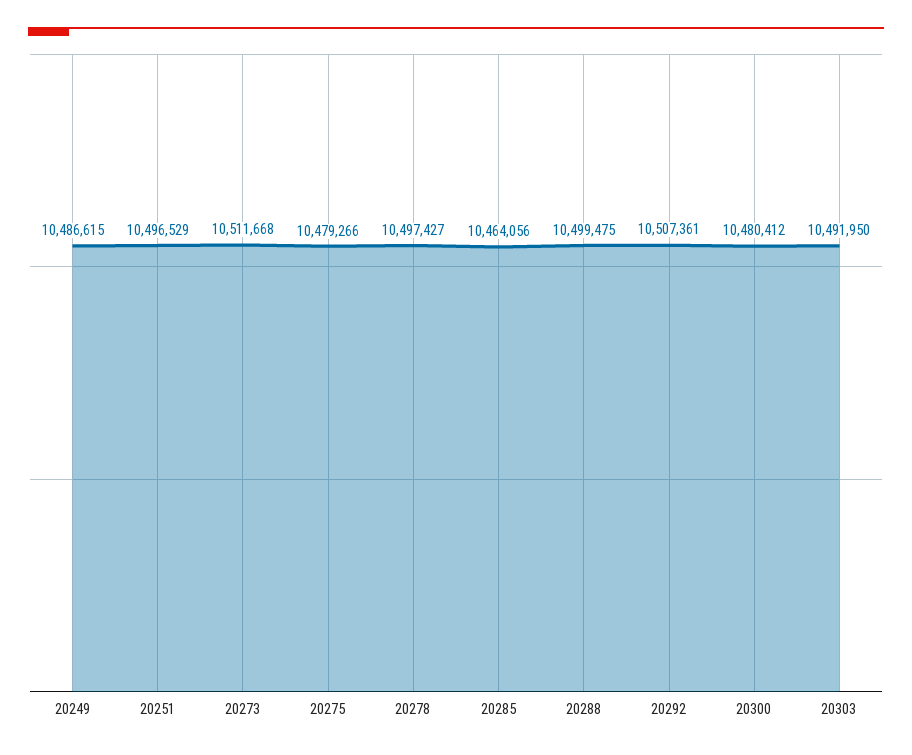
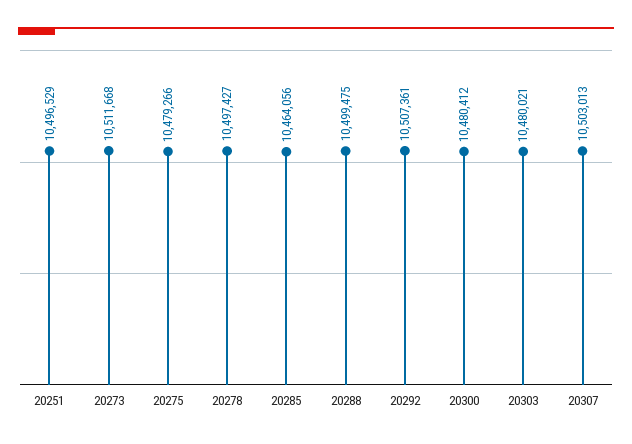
20249: 10486615 -> none
20303: 10491950 -> 10480021
20307: none -> 10503013

